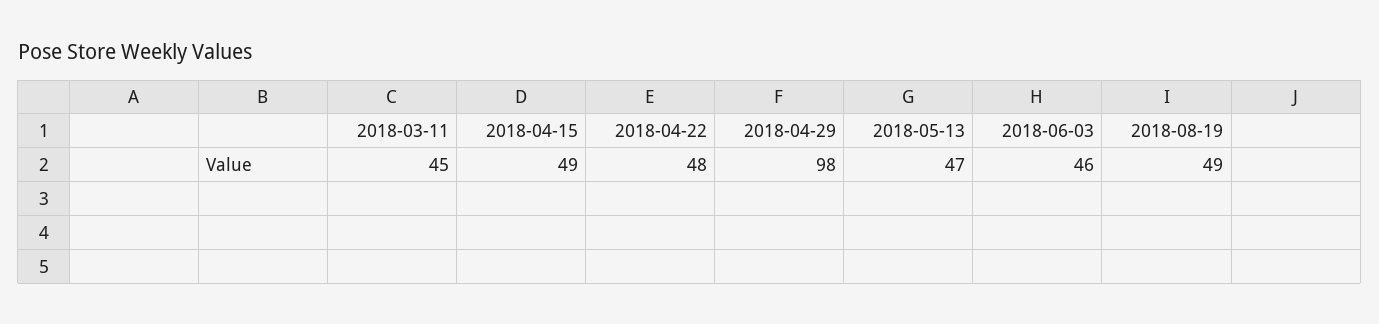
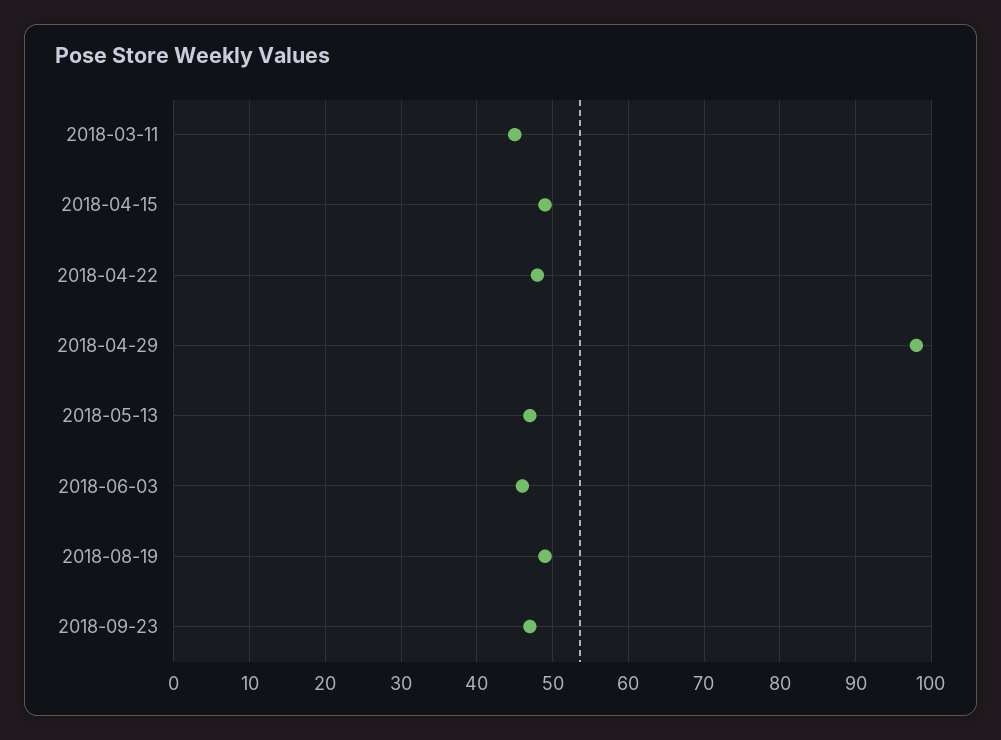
2018-09-23: none -> 47

